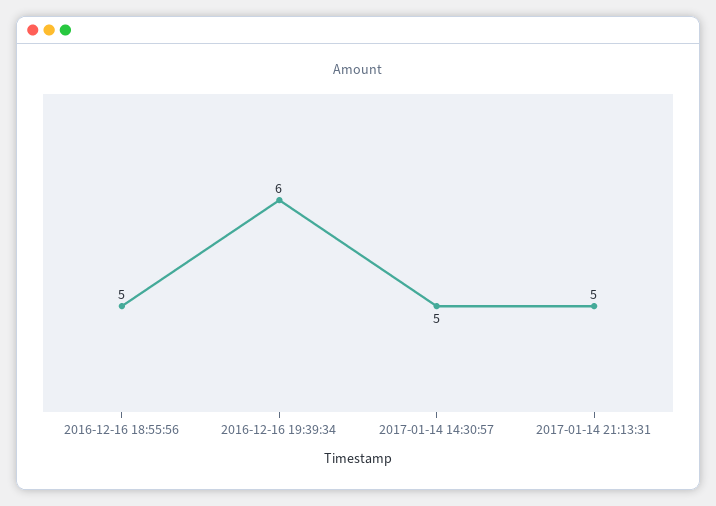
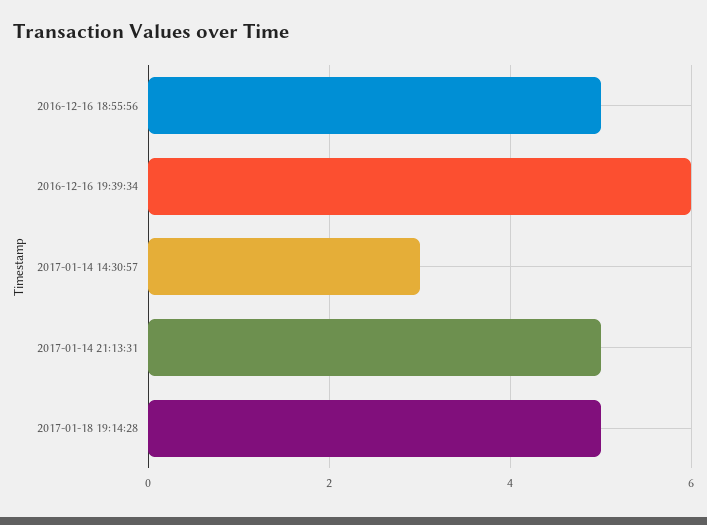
2017-01-14 14:30:57: 5 -> 3
2017-01-18 19:14:28: none -> 5

